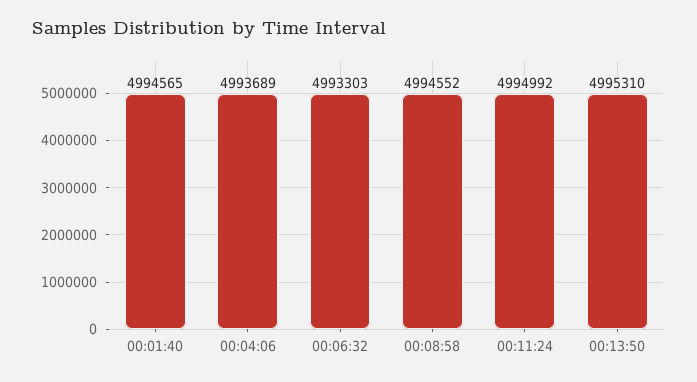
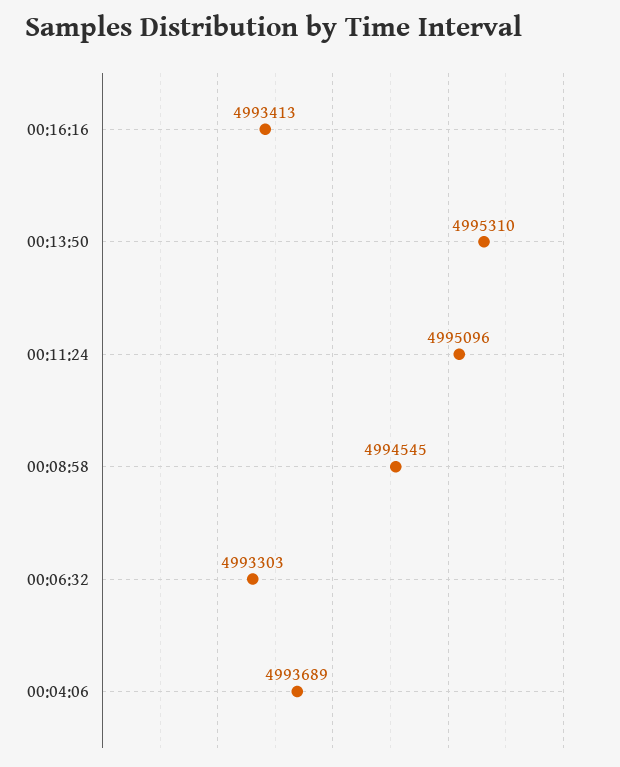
00:01:40: 4994565 -> none
00:08:58: 4994552 -> 4994545
00:11:24: 4994992 -> 4995096
00:16:16: none -> 4993413

